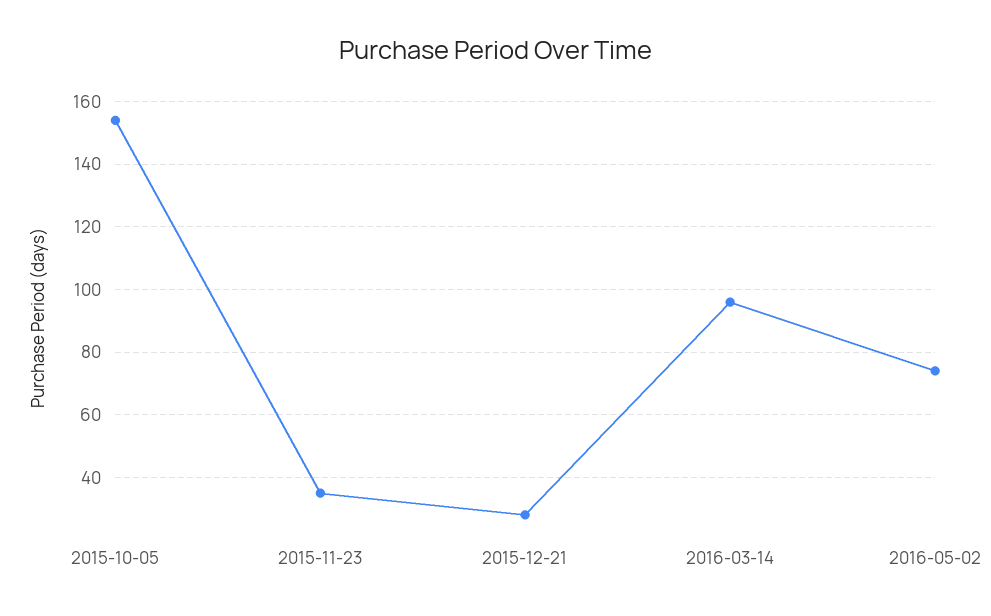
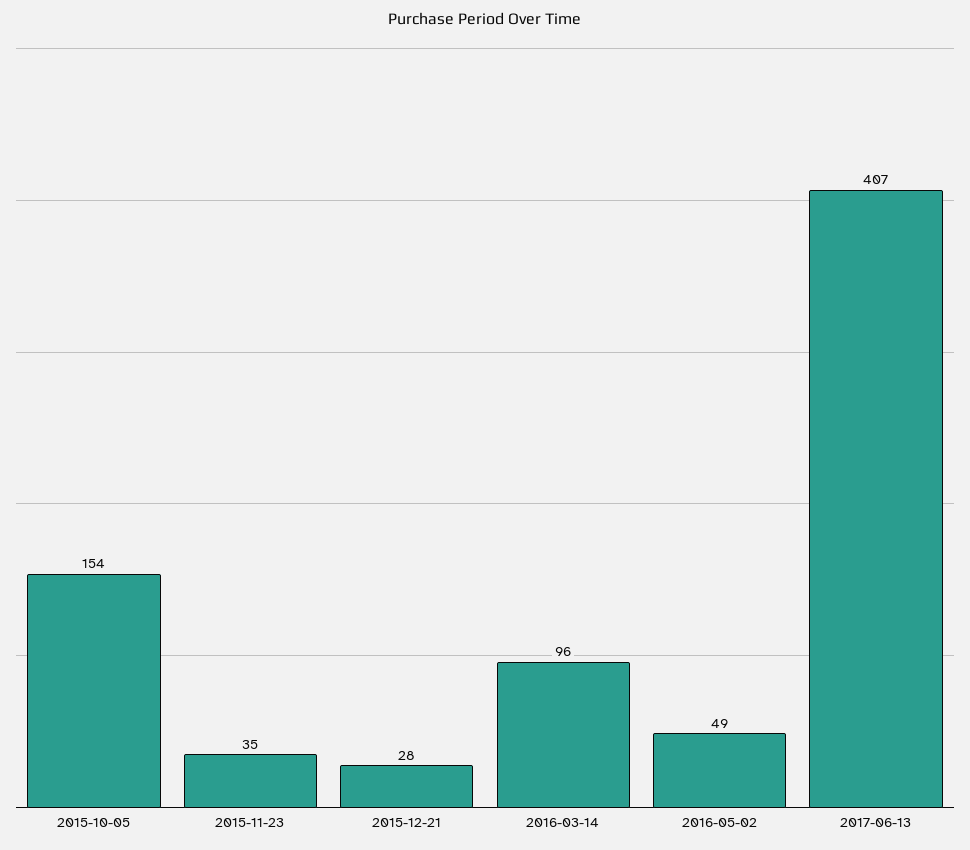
2016-05-02: 75 -> 49
2017-06-13: none -> 407

